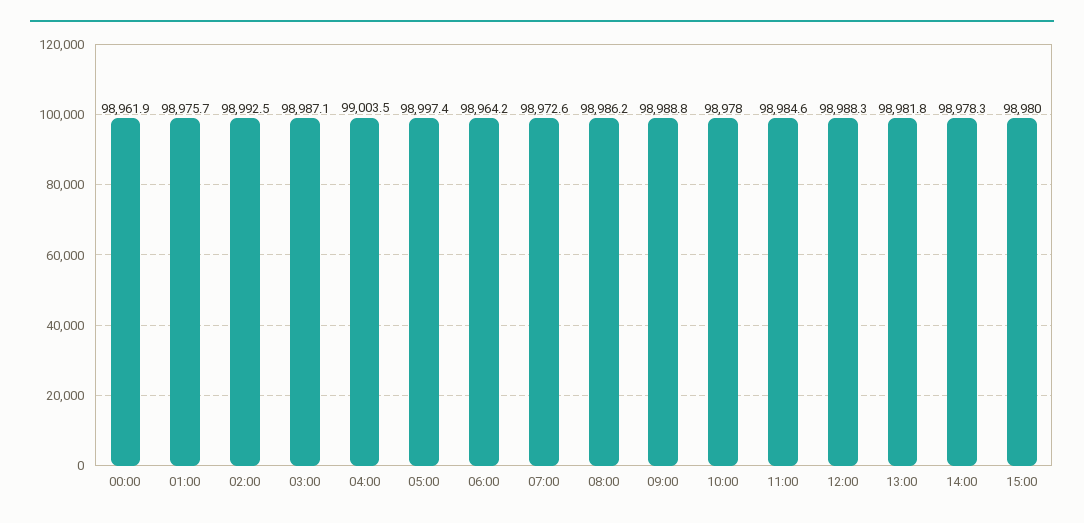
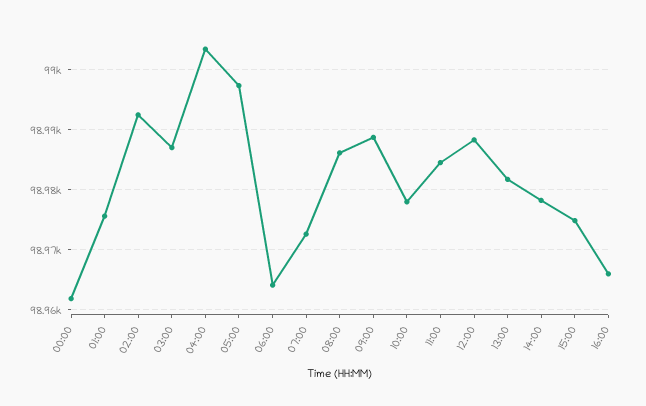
15:00: 98980 -> 98975
16:00: none -> 98966

